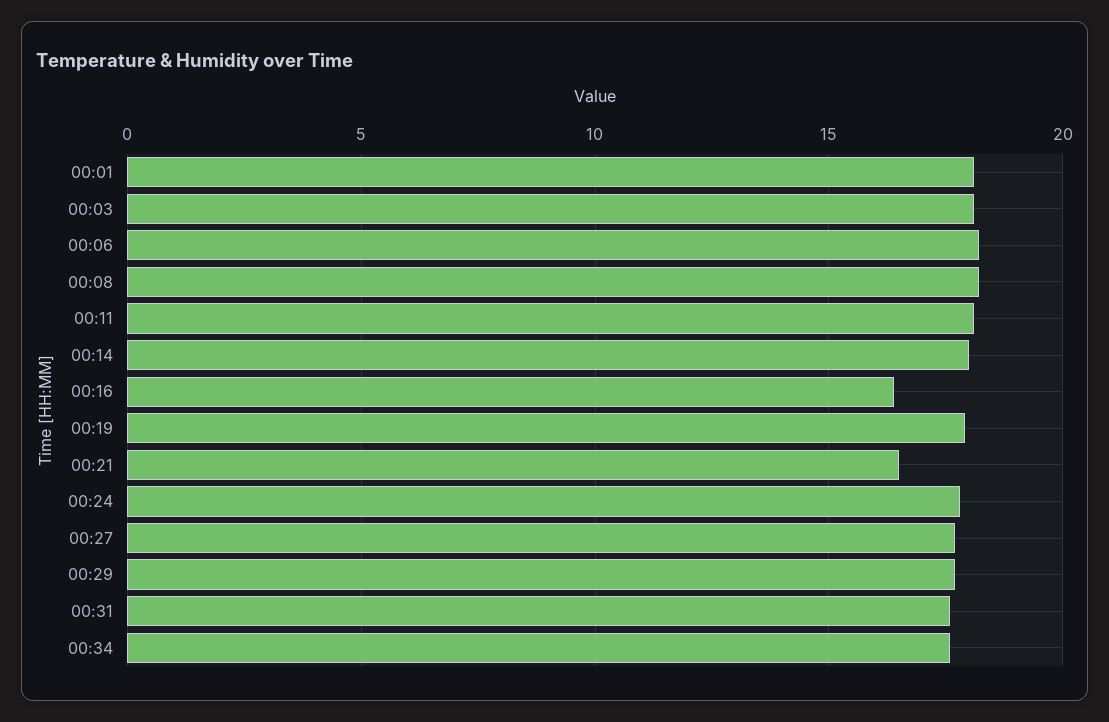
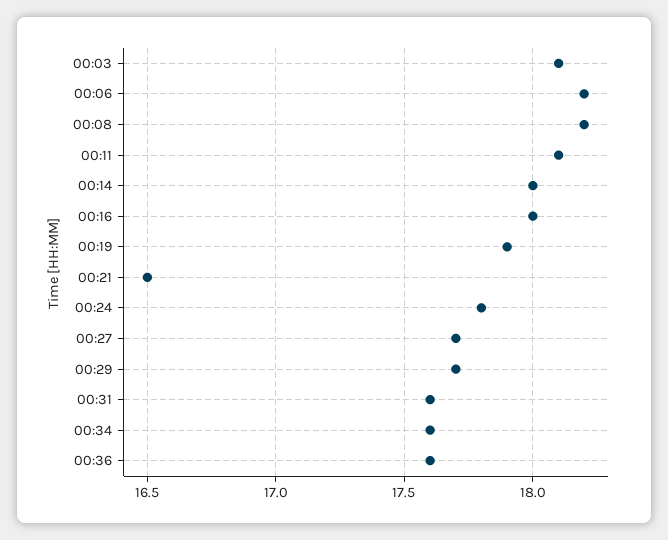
00:01: 18 -> none
00:16: 16.5 -> 18
00:36: none -> 17.6

